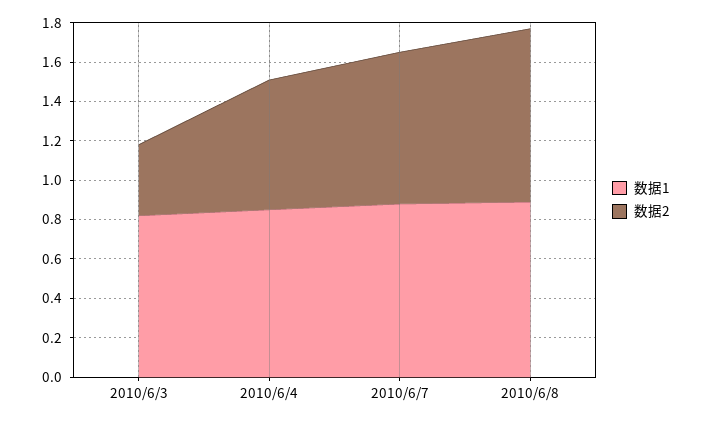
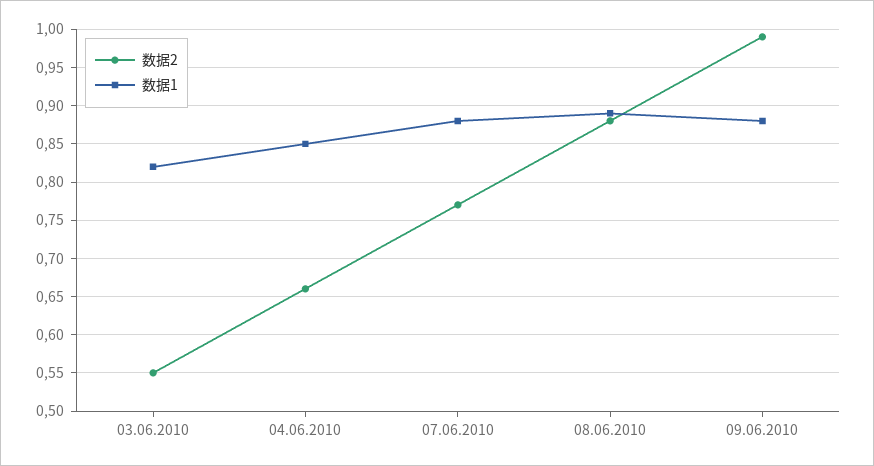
数据2, 2010/6/3: 0.35 -> 0.55
数据2, 09.06.2010: none -> 0.99
数据1, 09.06.2010: none -> 0.88

